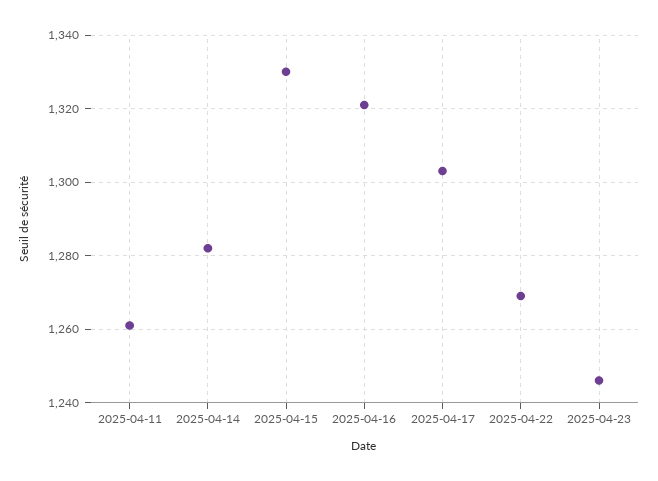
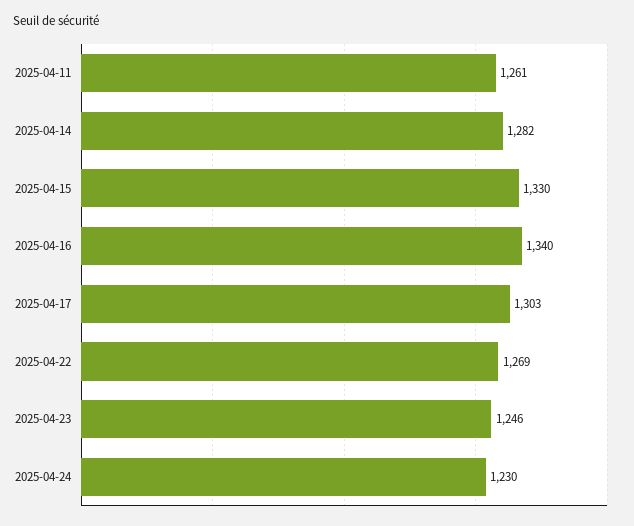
2025-04-16: 1320 -> 1340
2025-04-24: none -> 1230

